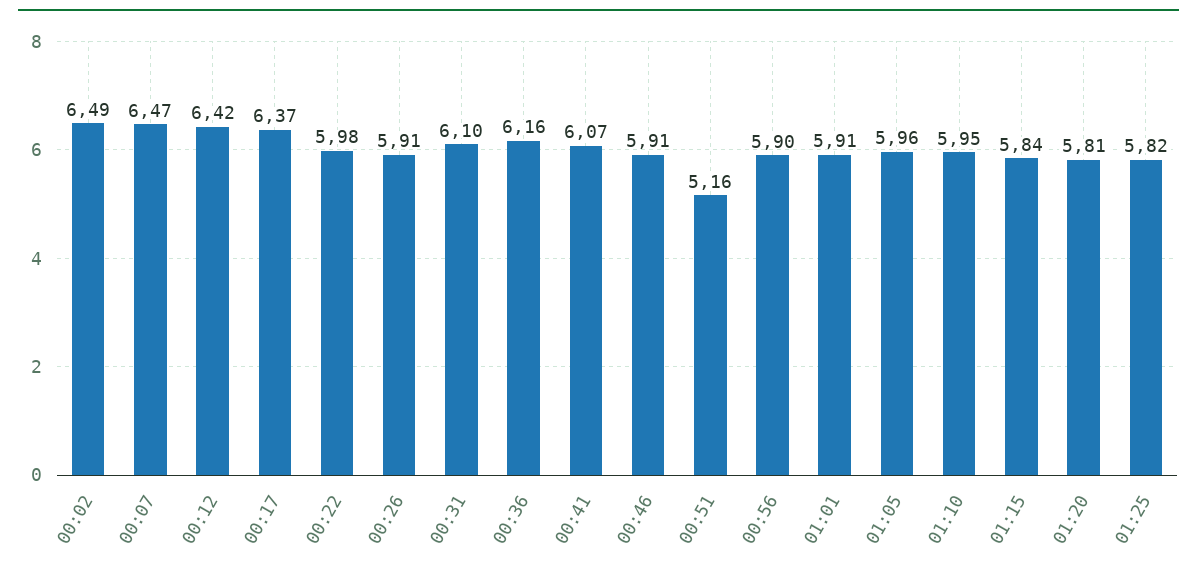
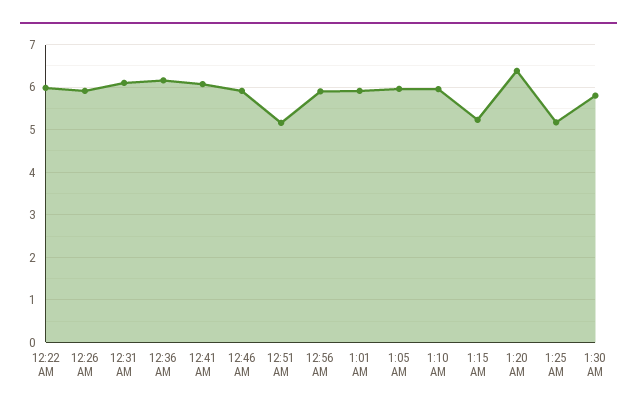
00:02: 6.49 -> none
00:07: 6.47 -> none
00:12: 6.42 -> none
00:17: 6.37 -> none
01:15: 5.84 -> 5.2
01:20: 5.81 -> 6.4
01:25: 5.82 -> 5.2
1:30 AM: none -> 5.8

